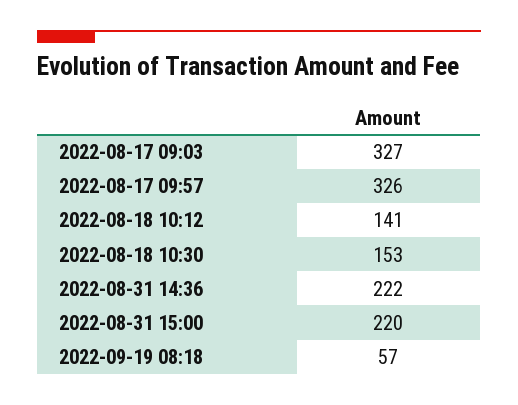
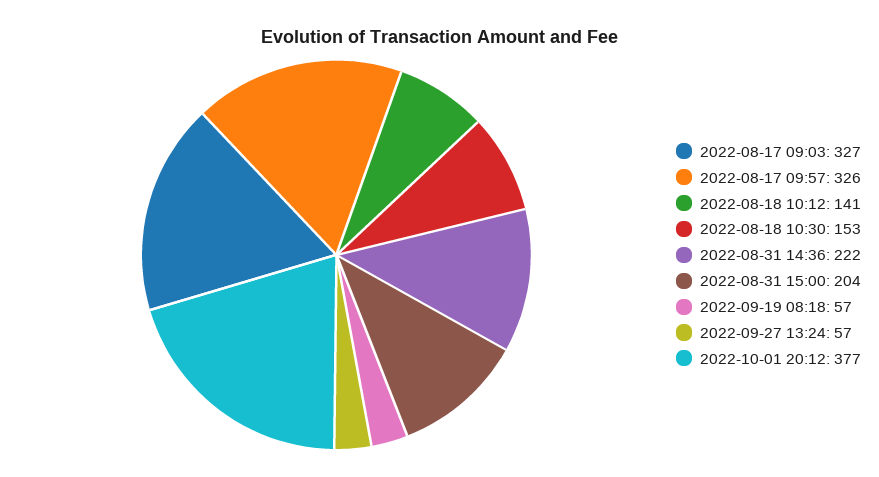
2022-08-31 15:00: 220 -> 204
2022-09-27 13:24: none -> 57
2022-10-01 20:12: none -> 377

